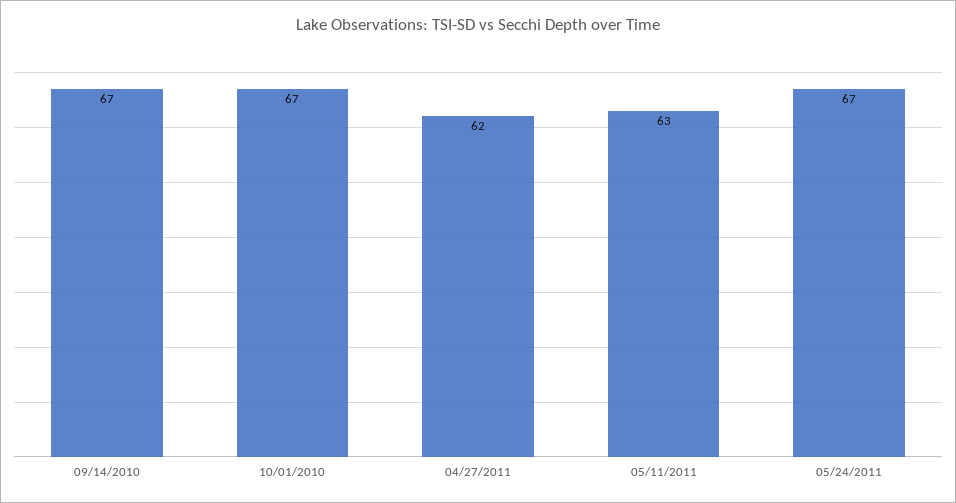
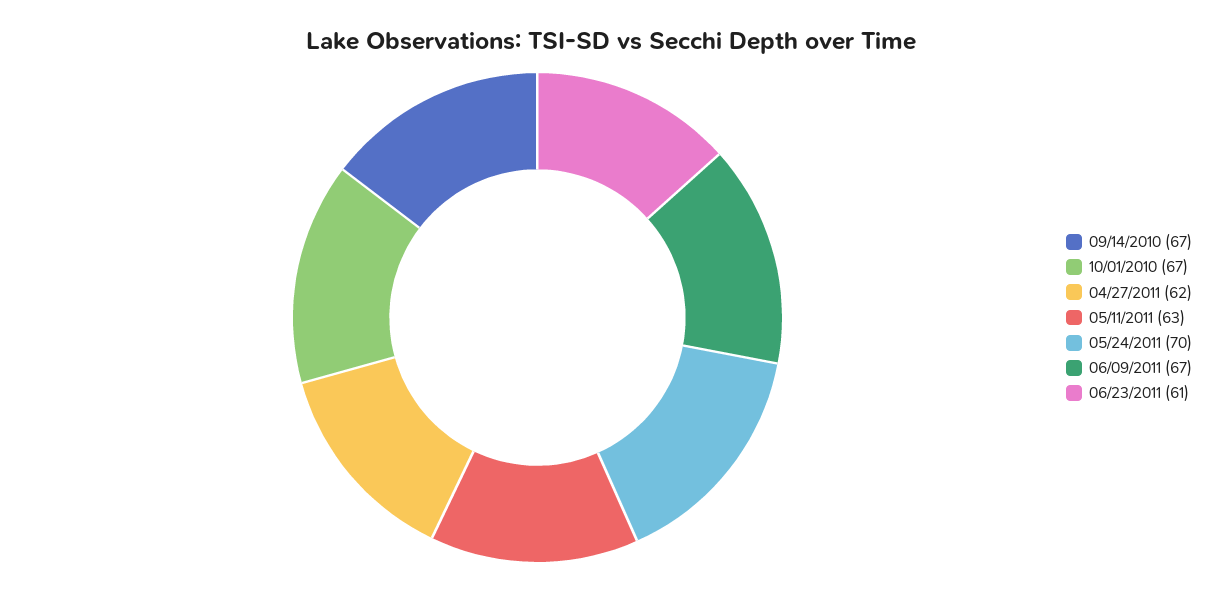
05/24/2011: 67 -> 70
06/09/2011: none -> 67
06/23/2011: none -> 61

